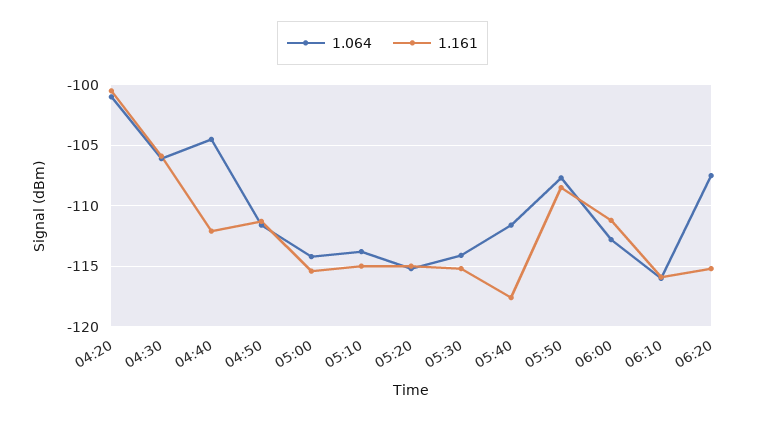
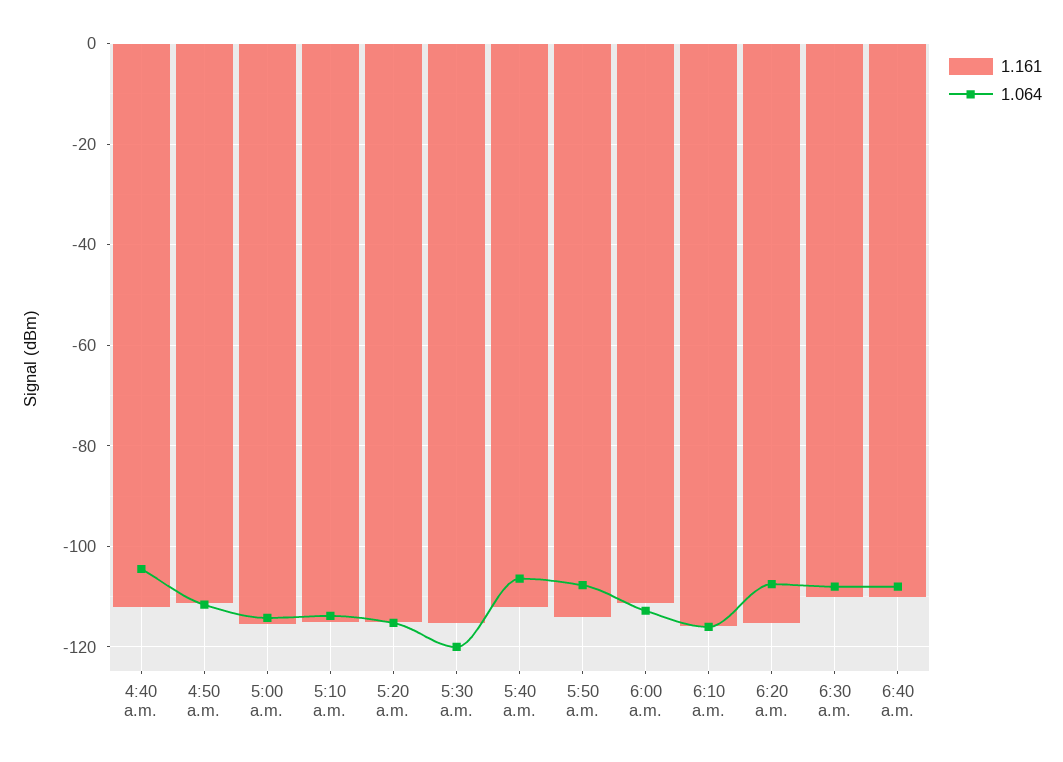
1.064, 04:20: -101 -> none
1.161, 04:20: -100.5 -> none
1.064, 04:30: -106 -> none
1.161, 04:30: -106 -> none
1.064, 05:30: -114 -> -120
1.064, 05:40: -111.5 -> -106
1.161, 05:40: -117.5 -> -112
1.161, 05:50: -108.5 -> -114
1.161, 6:30 a.m.: none -> -110
1.064, 6:30 a.m.: none -> -108
1.161, 6:40 a.m.: none -> -110
1.064, 6:40 a.m.: none -> -108

